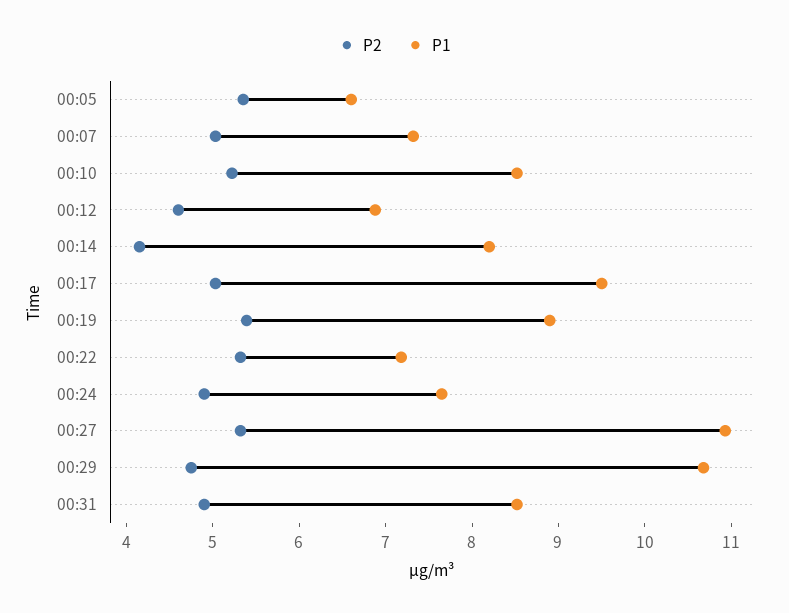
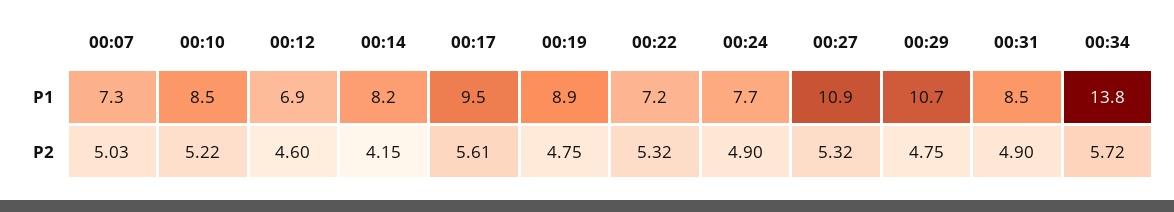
P2, 00:05: 5.4 -> none
P1, 00:05: 6.6 -> none
P2, 00:17: 5 -> 5.61
P2, 00:19: 5.4 -> 4.75
P1, 00:34: none -> 13.8
P2, 00:34: none -> 5.72

